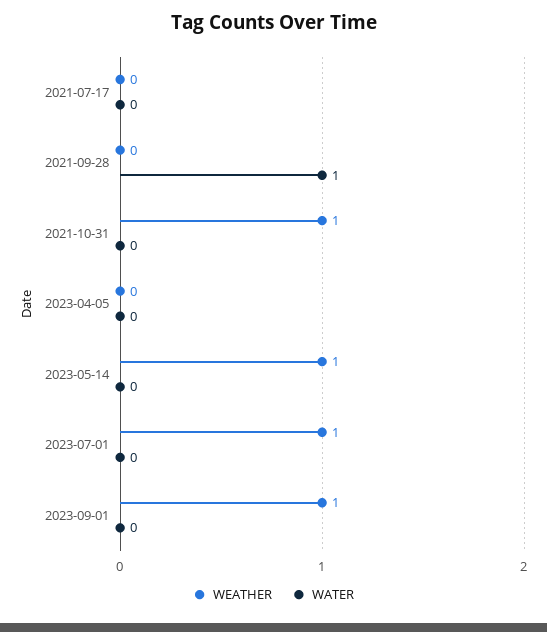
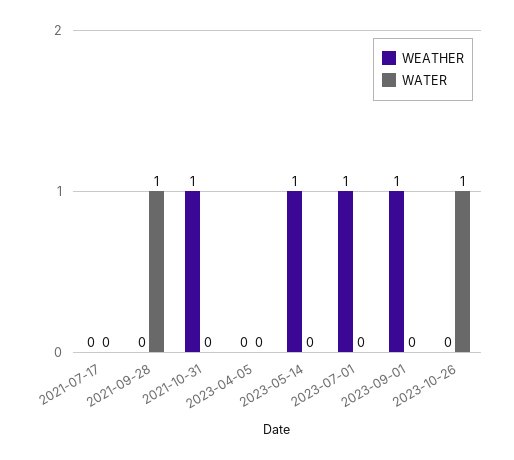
WEATHER, 2023-10-26: none -> 0
WATER, 2023-10-26: none -> 1

